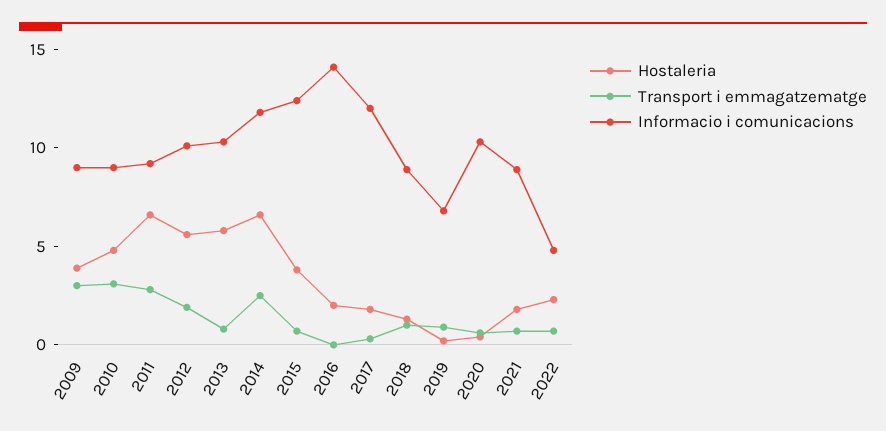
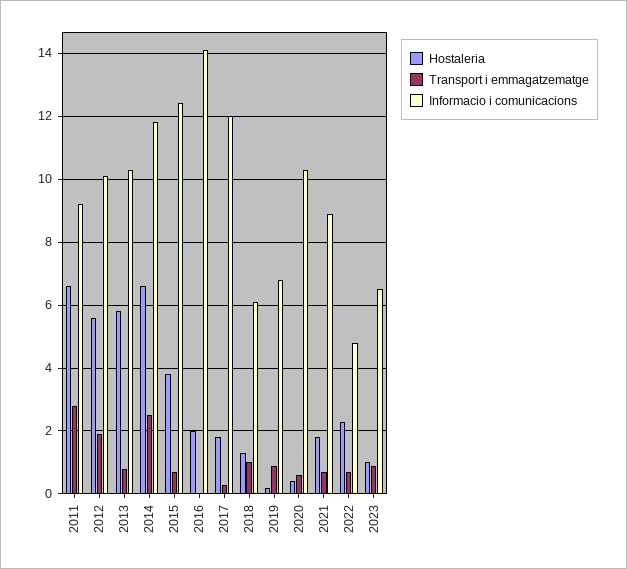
Hostaleria, 2009: 4 -> none
Transport i emmagatzematge, 2009: 3 -> none
Informacio i comunicacions, 2009: 9 -> none
Hostaleria, 2010: 5 -> none
Transport i emmagatzematge, 2010: 3 -> none
Informacio i comunicacions, 2010: 9 -> none
Informacio i comunicacions, 2018: 9 -> 6
Hostaleria, 2023: none -> 1
Transport i emmagatzematge, 2023: none -> 1
Informacio i comunicacions, 2023: none -> 6.5

